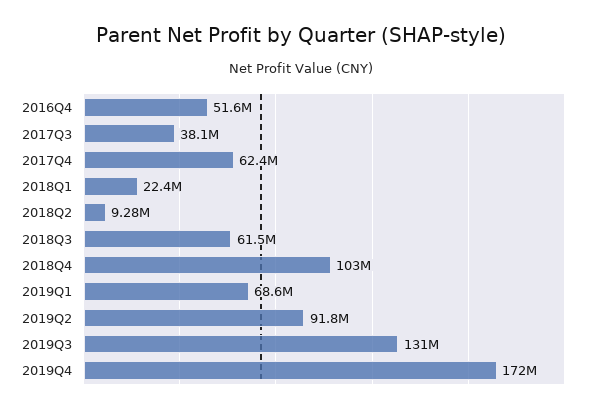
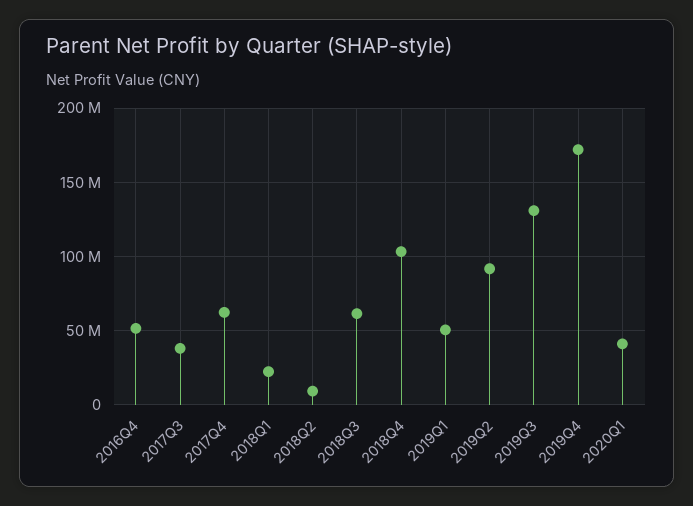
2019Q1: 68600000 -> 50000000
2020Q1: none -> 40000000

